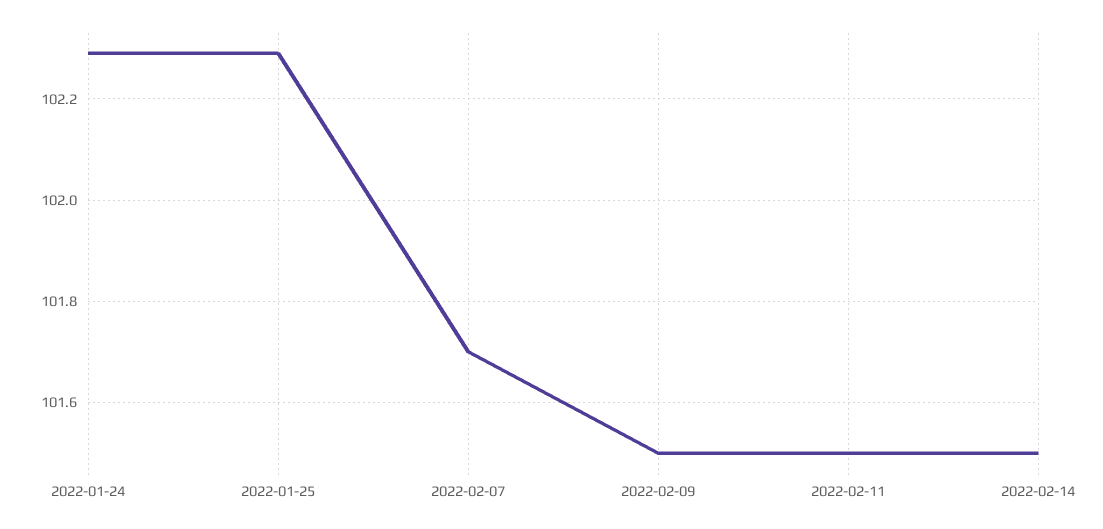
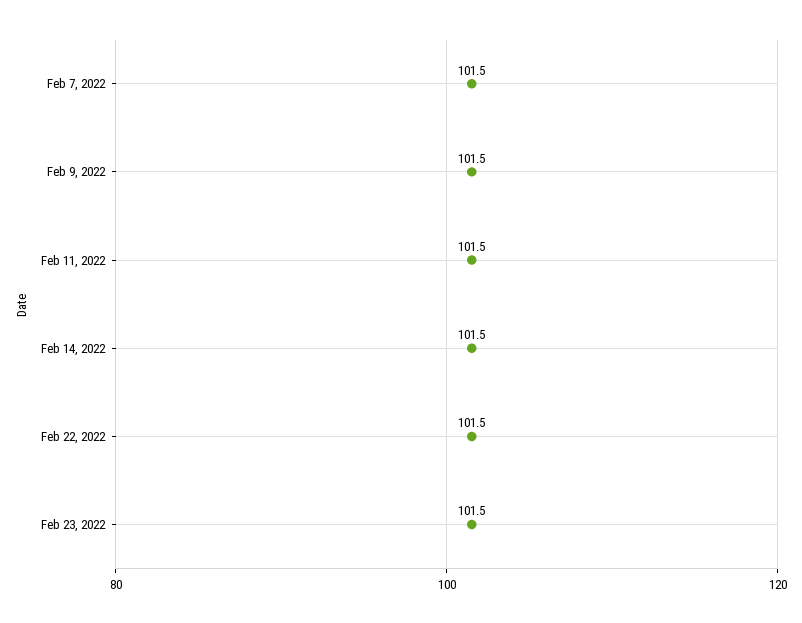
2022-01-24: 102.3 -> none
2022-01-25: 102.3 -> none
2022-02-07: 101.7 -> 101.5
Feb 22, 2022: none -> 101.5
Feb 23, 2022: none -> 101.5

